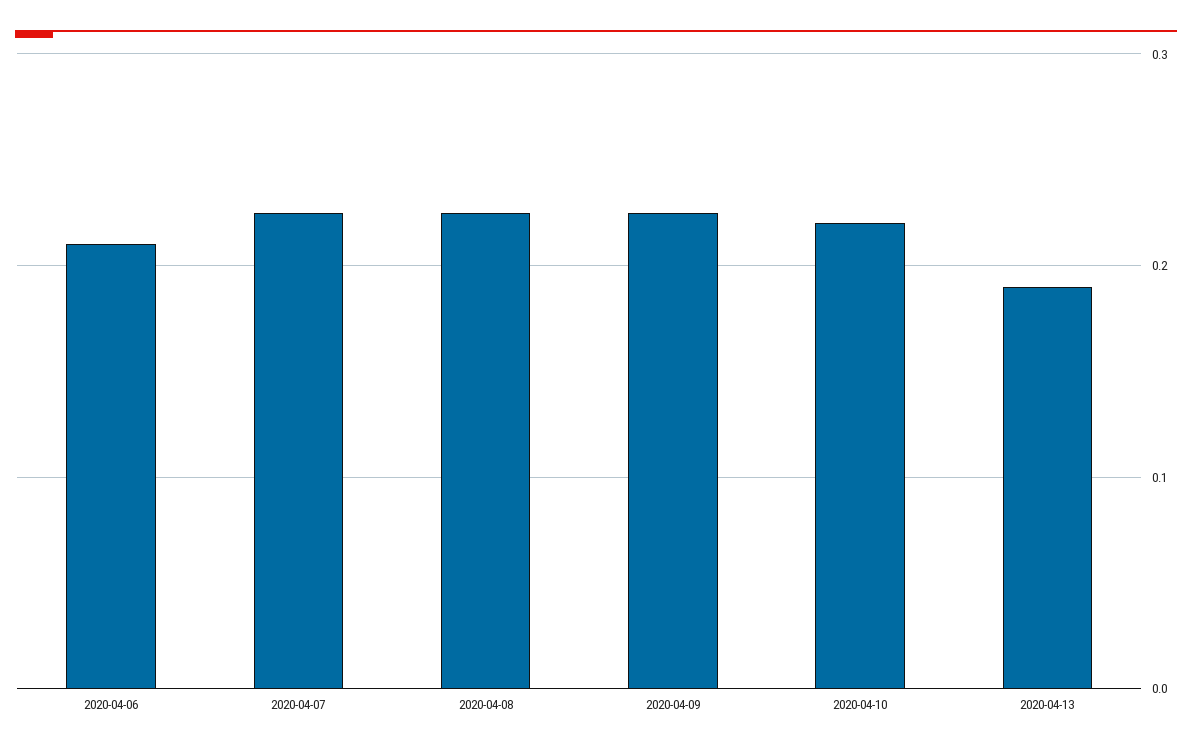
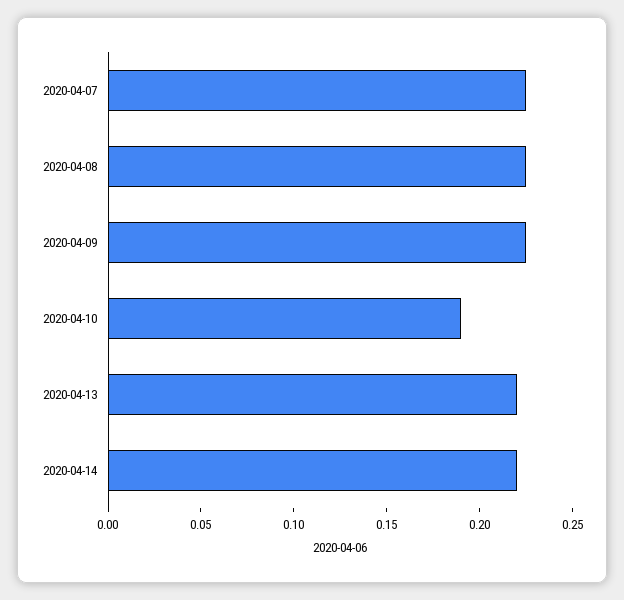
2020-04-06: 0.21 -> none
2020-04-10: 0.22 -> 0.19
2020-04-13: 0.19 -> 0.22
2020-04-14: none -> 0.22

